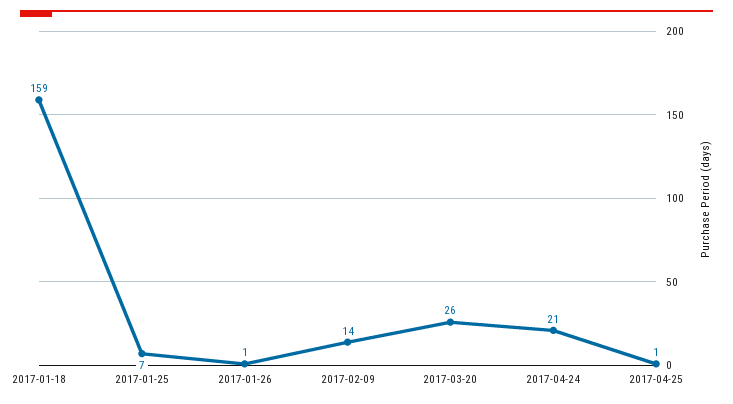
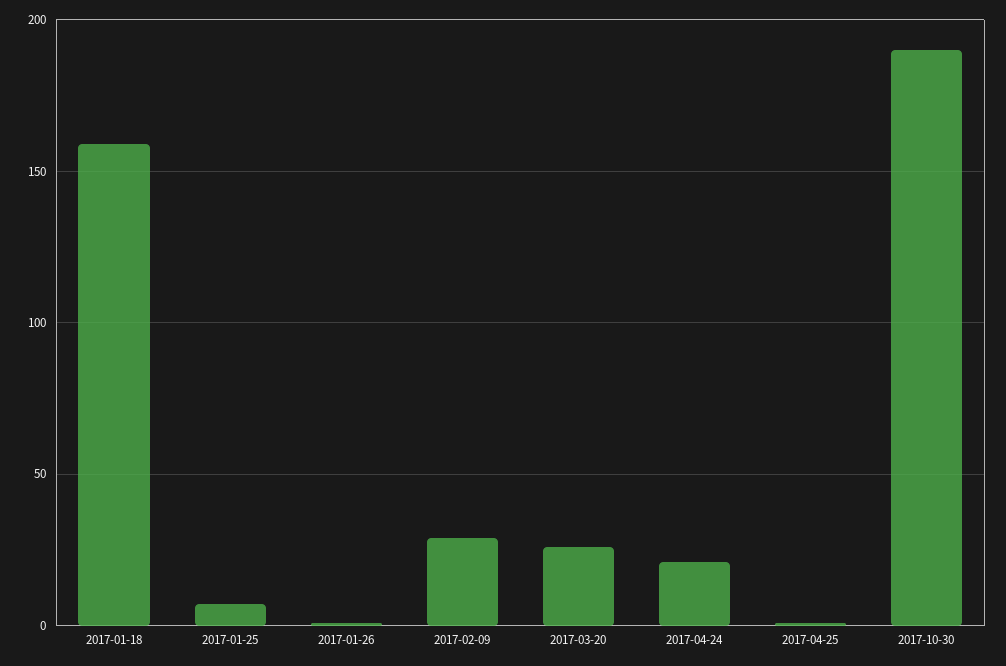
2017-02-09: 14 -> 30
2017-10-30: none -> 190

